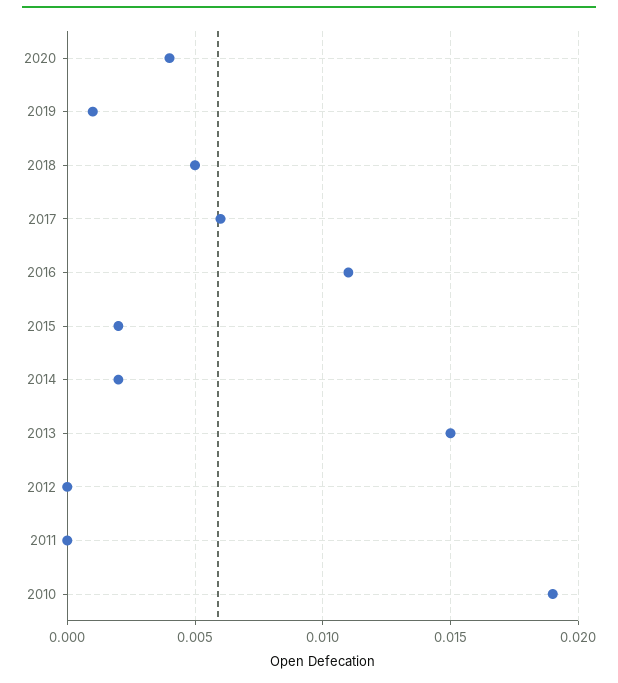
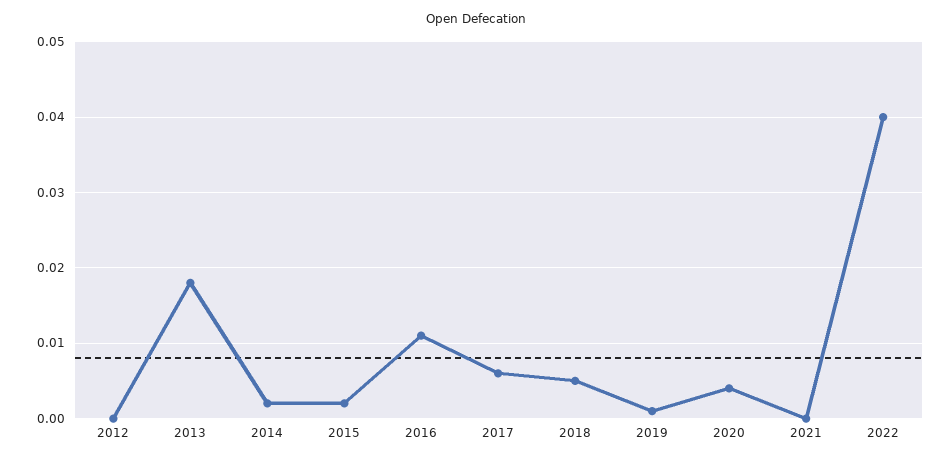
2013: 0.015 -> 0.018
2011: 0 -> none
2010: 0.019 -> none
2021: none -> 0
2022: none -> 0.04

